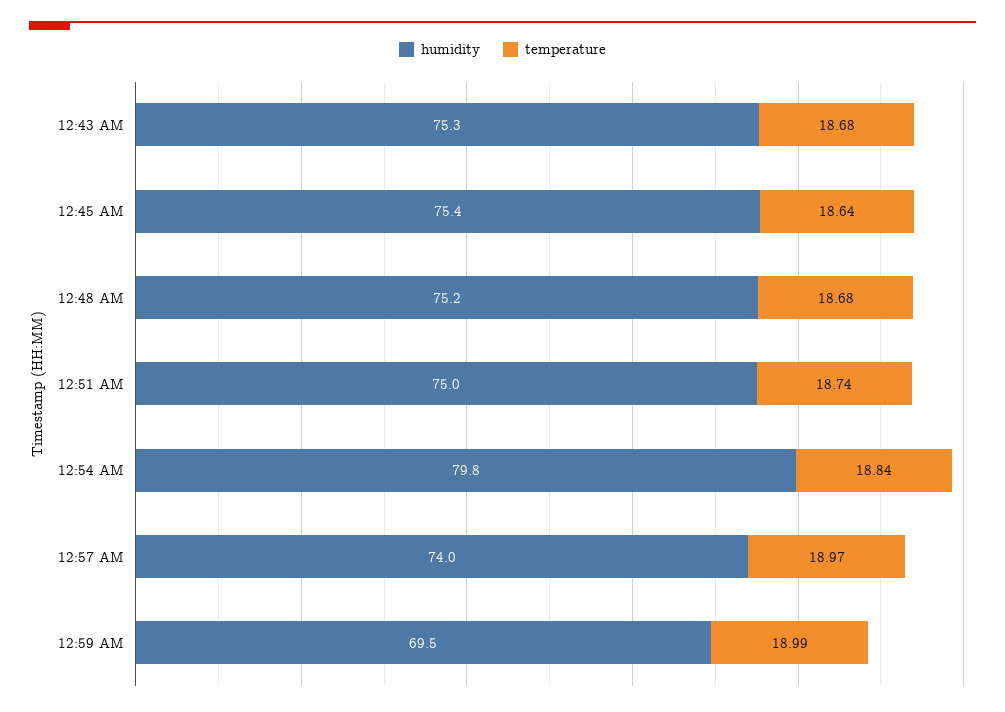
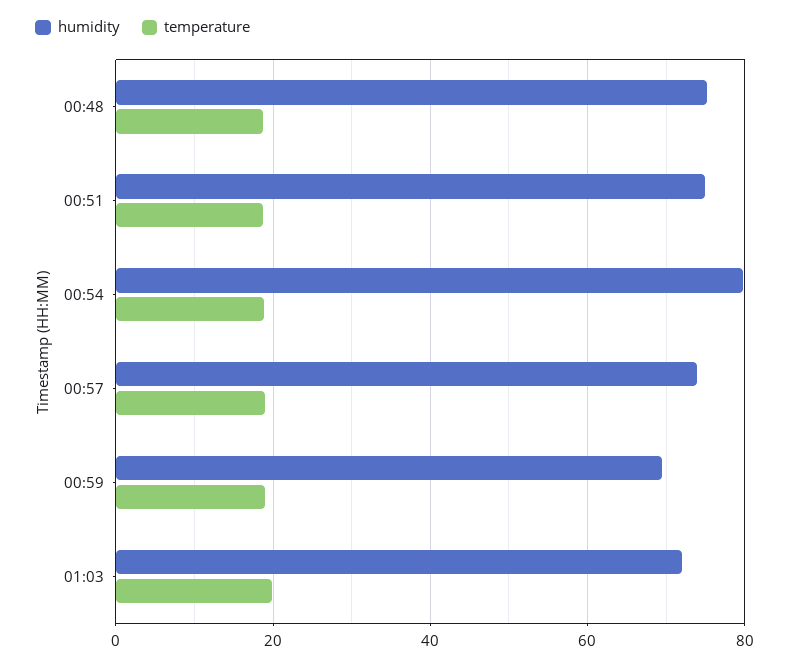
humidity, 12:43 AM: 75.3 -> none
temperature, 12:43 AM: 18.68 -> none
humidity, 12:45 AM: 75.4 -> none
temperature, 12:45 AM: 18.64 -> none
humidity, 01:03: none -> 72
temperature, 01:03: none -> 20

